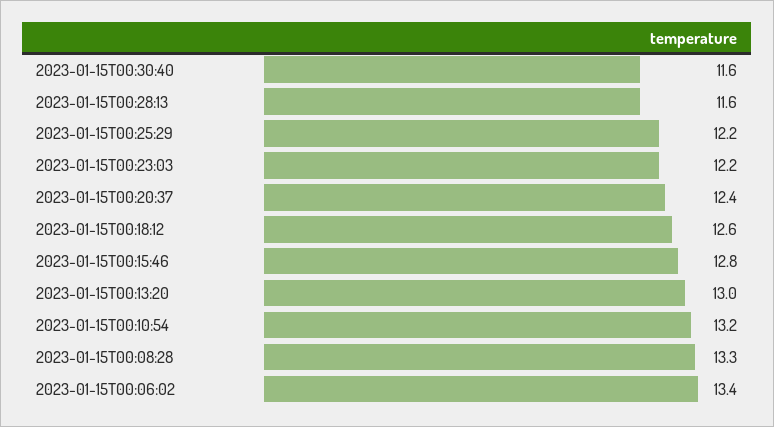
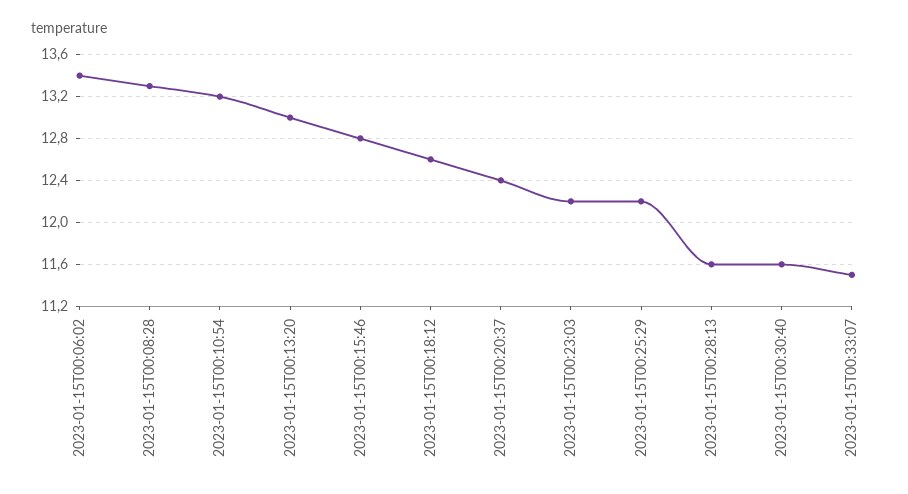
2023-01-15T00:33:07: none -> 11.5

